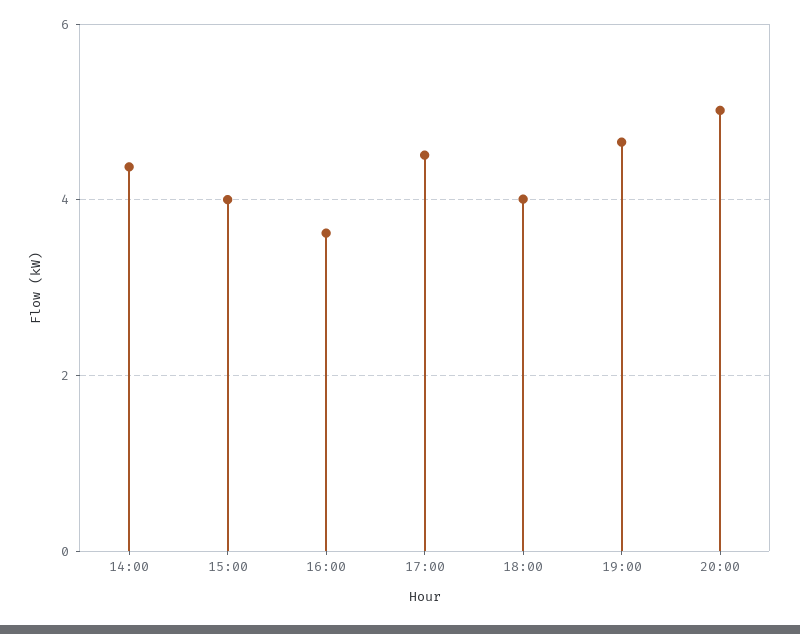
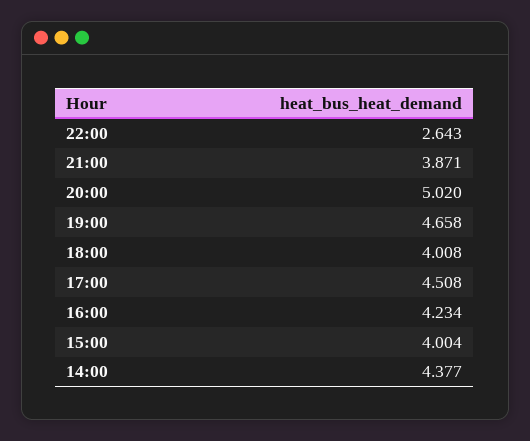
16:00: 3.6 -> 4.234
22:00: none -> 2.643
21:00: none -> 3.871

